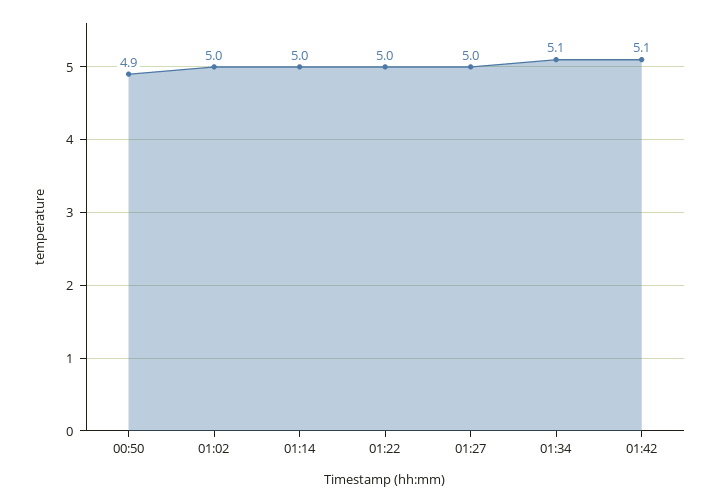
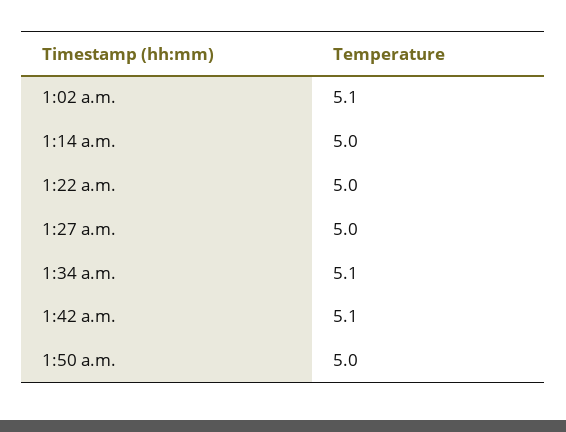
00:50: 4.9 -> none
01:02: 5 -> 5.1
1:50 a.m.: none -> 5

